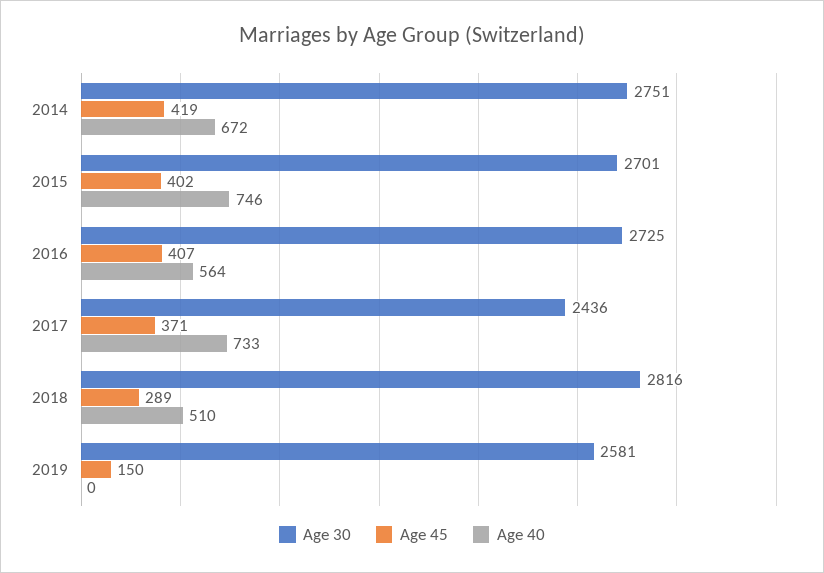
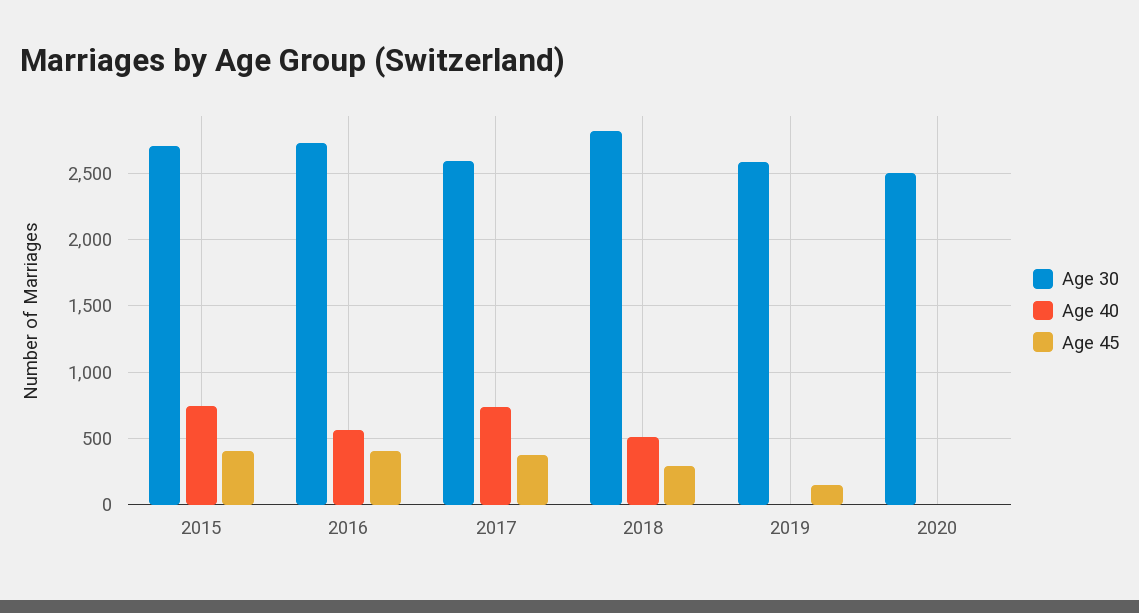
Age 30, 2014: 2751 -> none
Age 45, 2014: 419 -> none
Age 40, 2014: 672 -> none
Age 30, 2017: 2436 -> 2600
Age 30, 2020: none -> 2500
Age 40, 2020: none -> 0
Age 45, 2020: none -> 0

